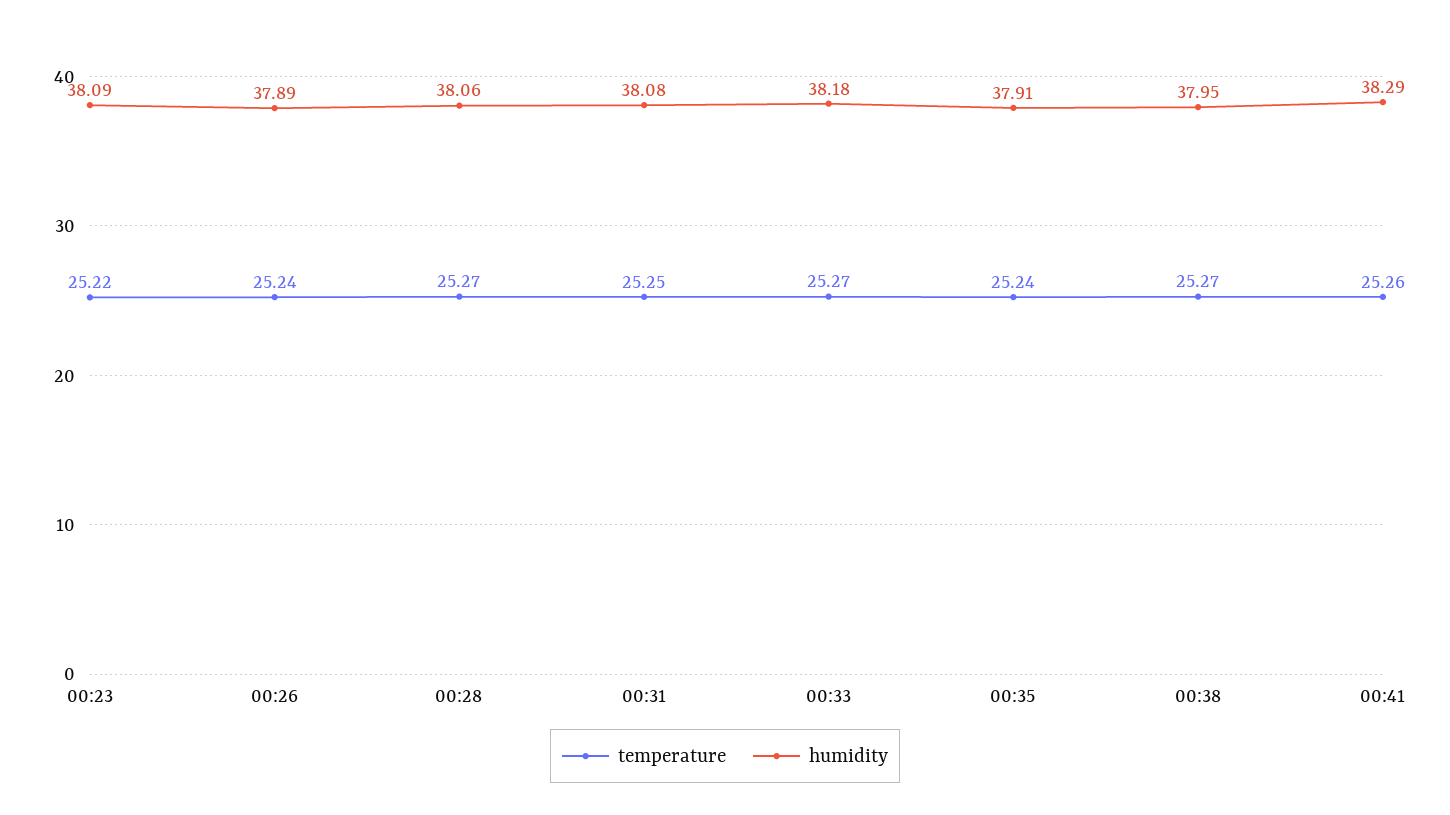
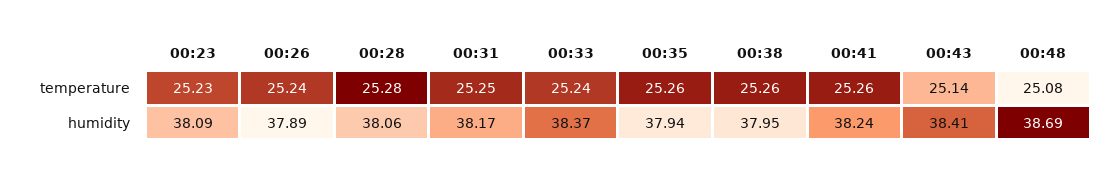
temperature, 00:23: 25.22 -> 25.23
temperature, 00:28: 25.27 -> 25.28
humidity, 00:31: 38.08 -> 38.17
temperature, 00:33: 25.27 -> 25.24
humidity, 00:33: 38.18 -> 38.37
temperature, 00:35: 25.24 -> 25.26
humidity, 00:35: 37.91 -> 37.94
temperature, 00:38: 25.27 -> 25.26
humidity, 00:41: 38.29 -> 38.24
temperature, 00:43: none -> 25.14
temperature, 00:48: none -> 25.08
humidity, 00:43: none -> 38.41
humidity, 00:48: none -> 38.69

